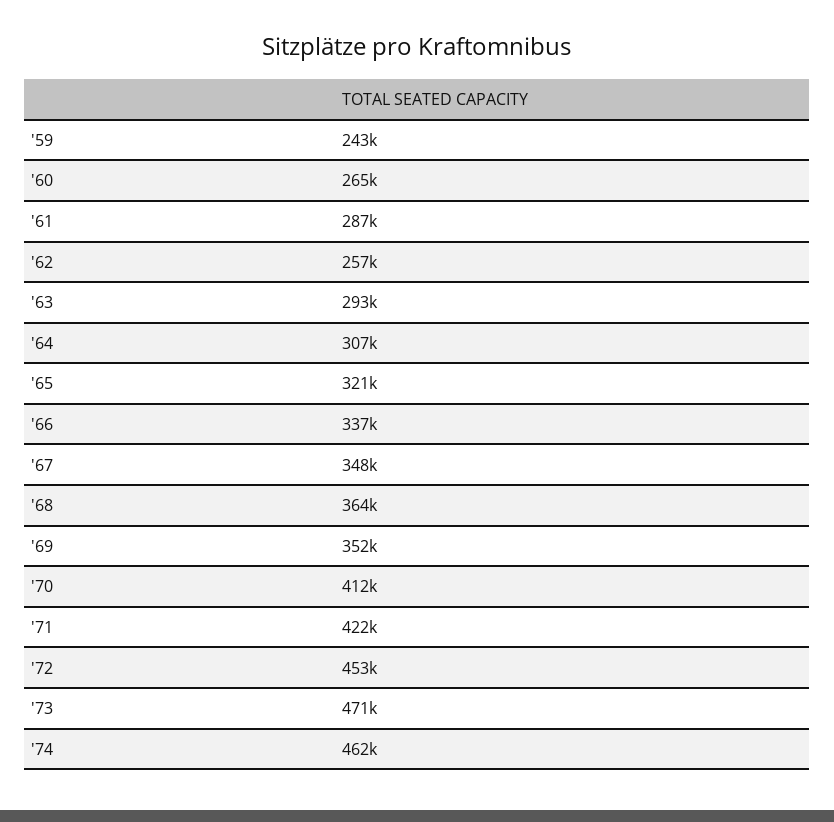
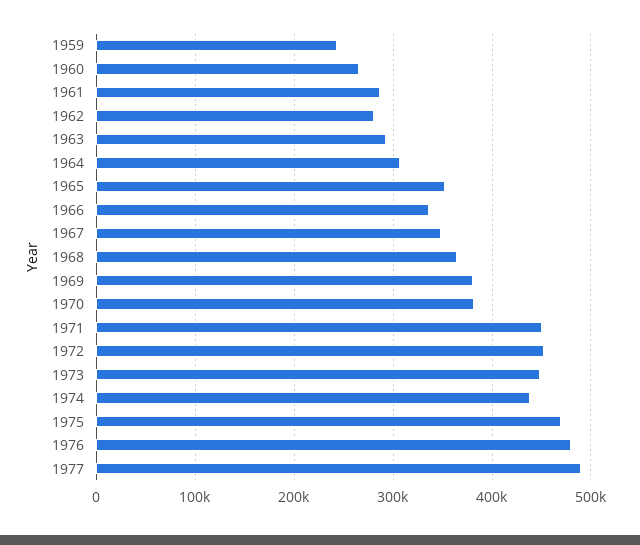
'62: 257000 -> 280000
'65: 321000 -> 350000
'69: 352000 -> 380000
'70: 412000 -> 380000
'71: 422000 -> 450000
'73: 471000 -> 450000
'74: 462000 -> 440000
1975: none -> 470000
1976: none -> 480000
1977: none -> 490000

